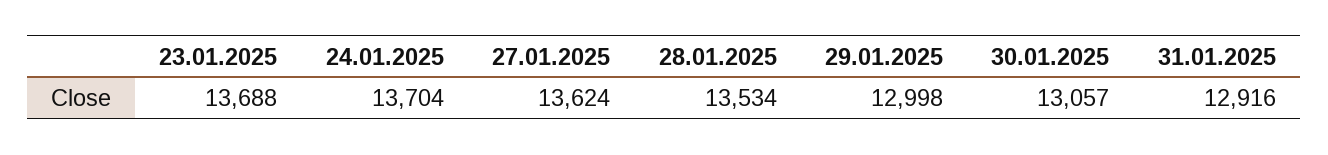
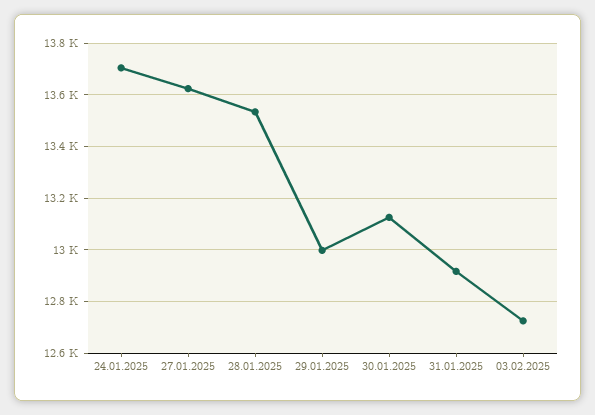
23.01.2025: 13688 -> none
30.01.2025: 13057 -> 13125
03.02.2025: none -> 12725

